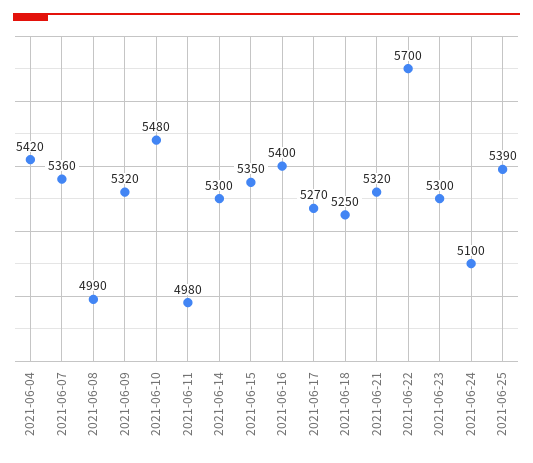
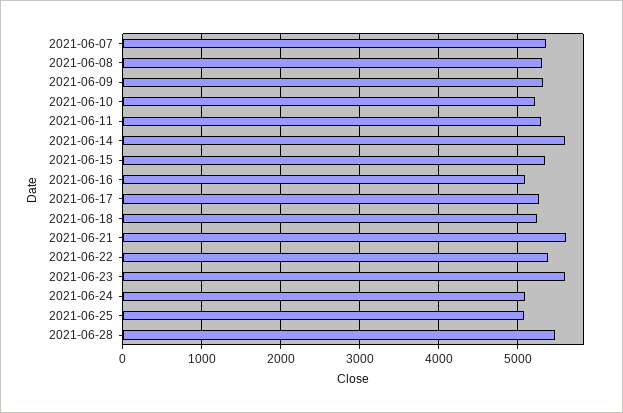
2021-06-04: 5420 -> none
2021-06-08: 4990 -> 5300
2021-06-10: 5480 -> 5200
2021-06-11: 4980 -> 5300
2021-06-14: 5300 -> 5600
2021-06-16: 5400 -> 5100
2021-06-21: 5320 -> 5600
2021-06-22: 5700 -> 5400
2021-06-23: 5300 -> 5600
2021-06-25: 5390 -> 5100
2021-06-28: none -> 5500

